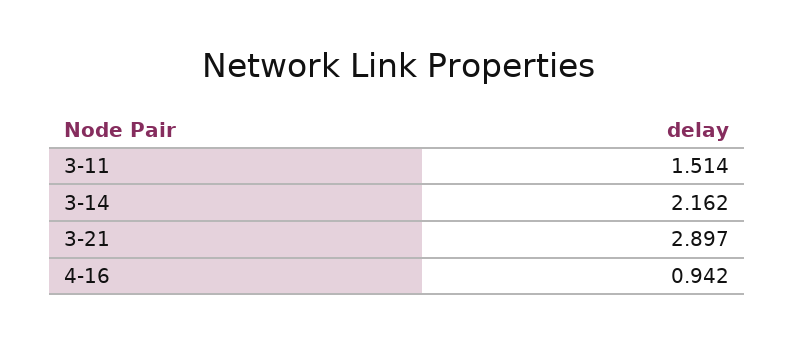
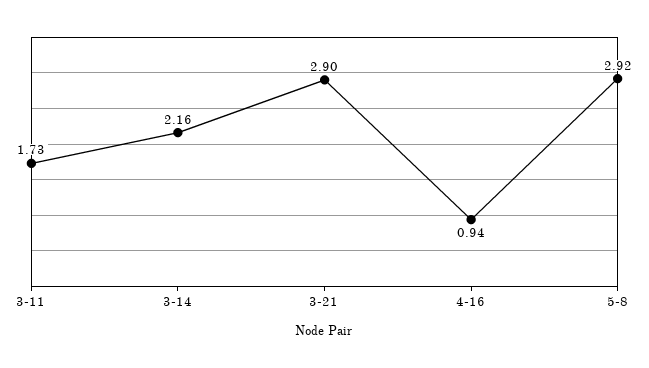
3-11: 1.514 -> 1.73
5-8: none -> 2.92

